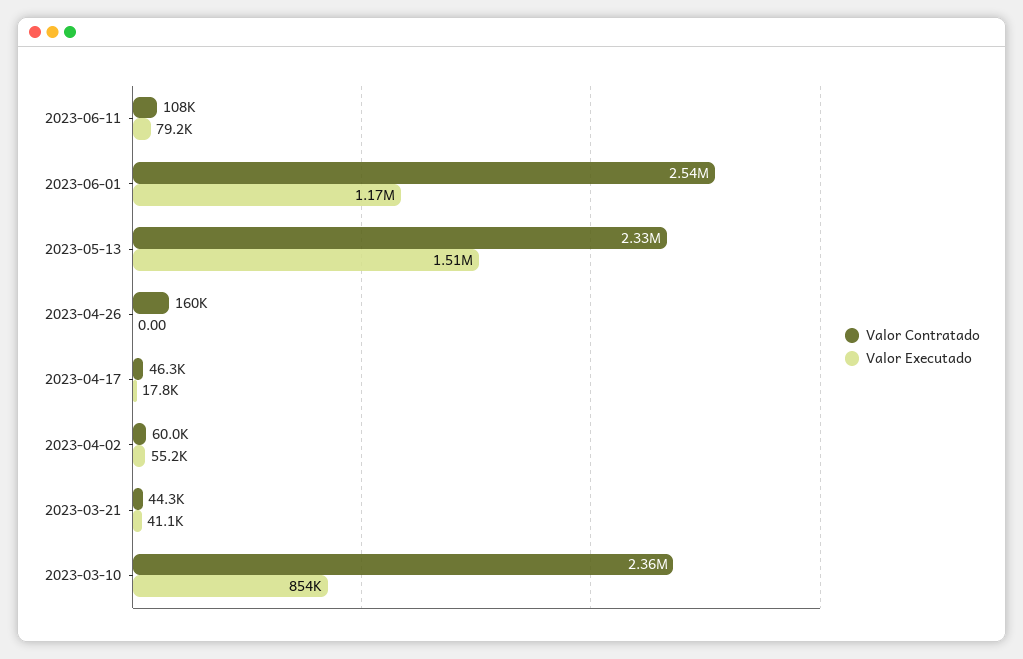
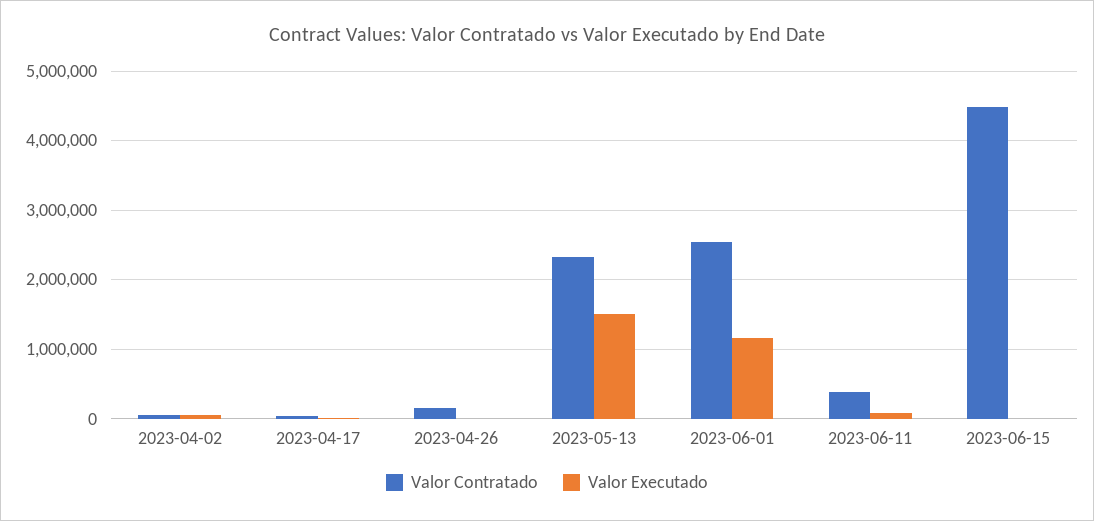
Valor Contratado, 2023-06-11: 108000 -> 400000
Valor Contratado, 2023-03-21: 44300 -> none
Valor Executado, 2023-03-21: 41100 -> none
Valor Contratado, 2023-03-10: 2360000 -> none
Valor Executado, 2023-03-10: 854000 -> none
Valor Contratado, 2023-06-15: none -> 4500000
Valor Executado, 2023-06-15: none -> 0

